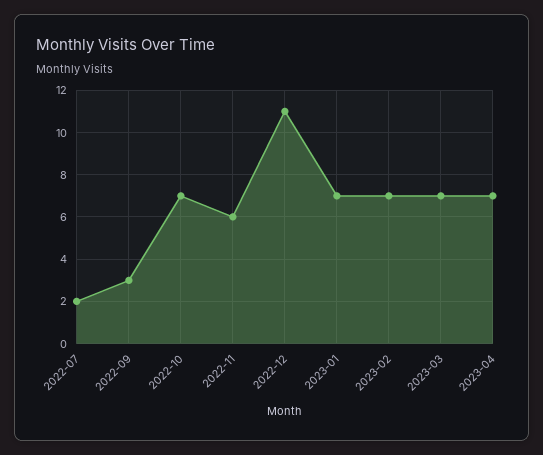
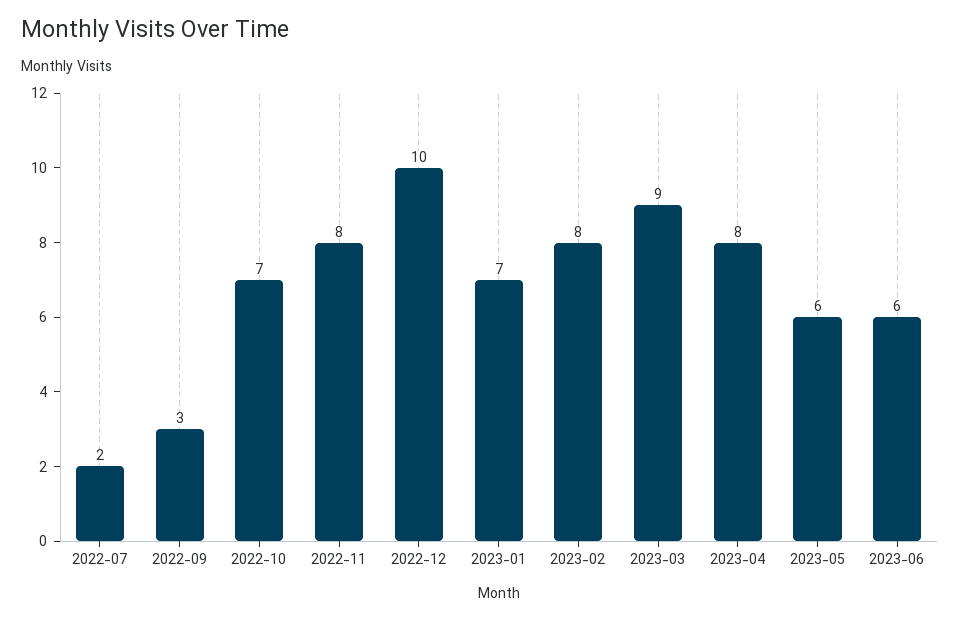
2022-11: 6 -> 8
2022-12: 11 -> 10
2023-02: 7 -> 8
2023-03: 7 -> 9
2023-04: 7 -> 8
2023-05: none -> 6
2023-06: none -> 6

